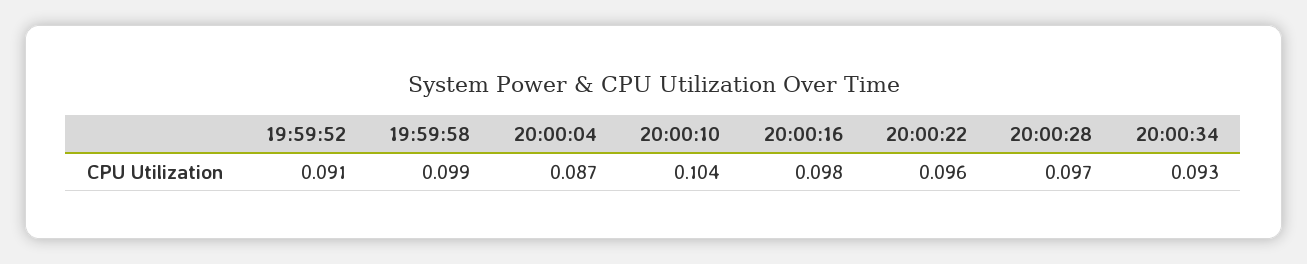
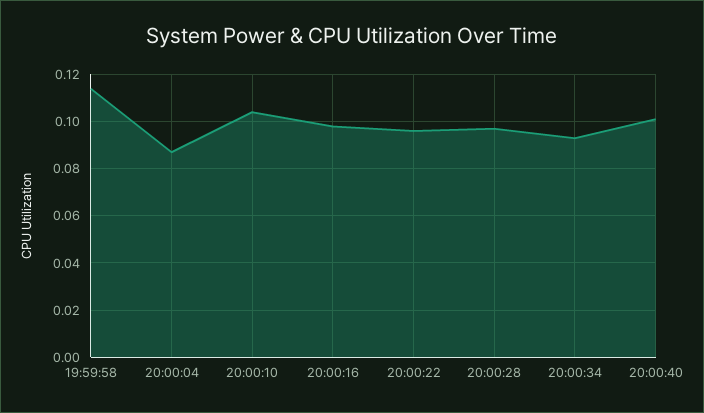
19:59:52: 0.091 -> none
19:59:58: 0.099 -> 0.115
20:00:40: none -> 0.1

